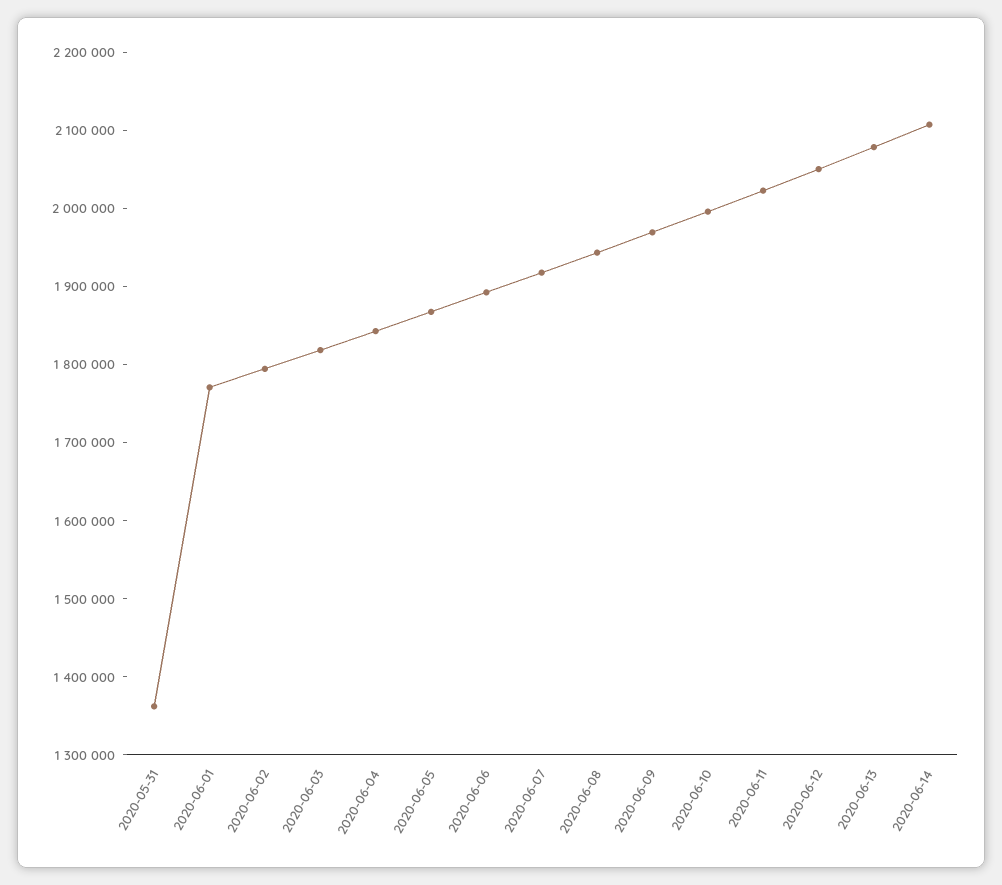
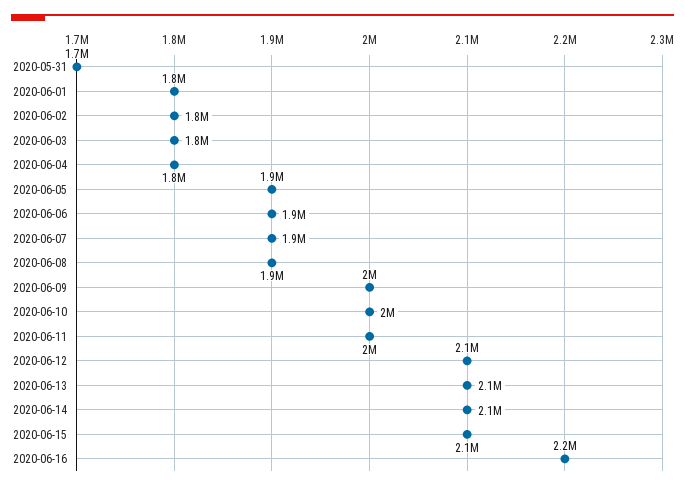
2020-05-31: 1360000 -> 1700000
2020-06-15: none -> 2100000
2020-06-16: none -> 2200000

